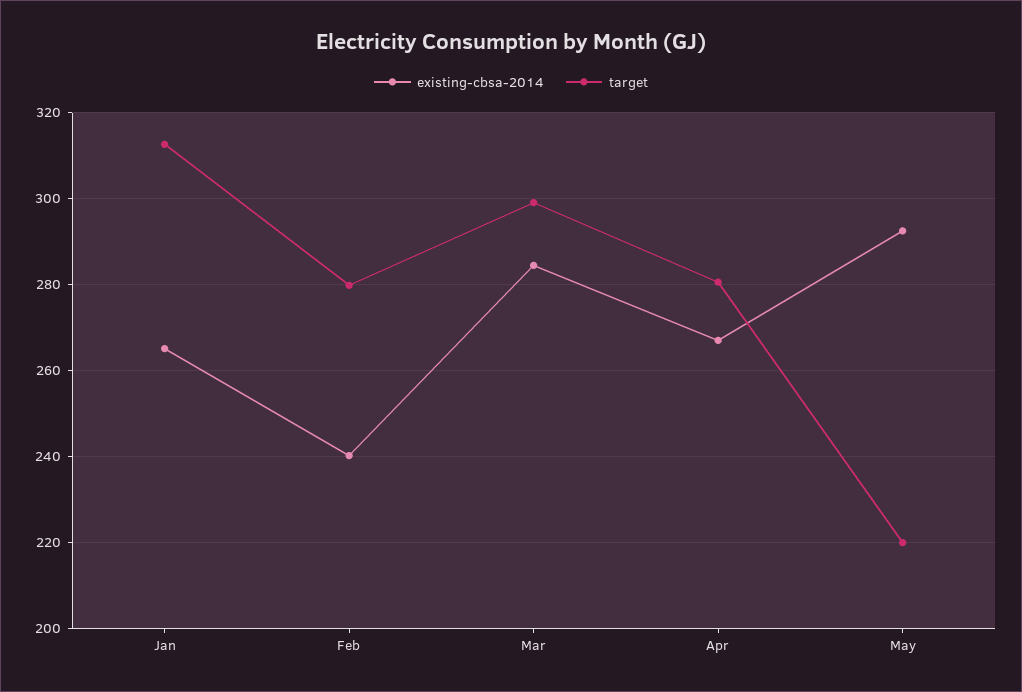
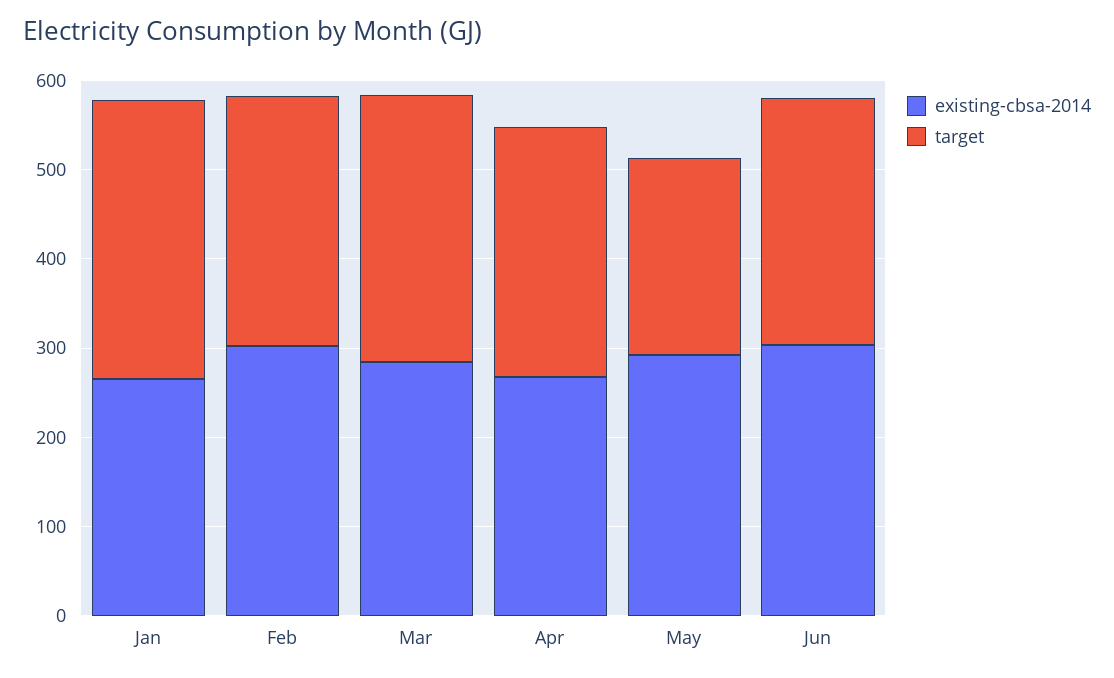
existing-cbsa-2014, Feb: 240 -> 300
existing-cbsa-2014, Jun: none -> 300
target, Jun: none -> 280

